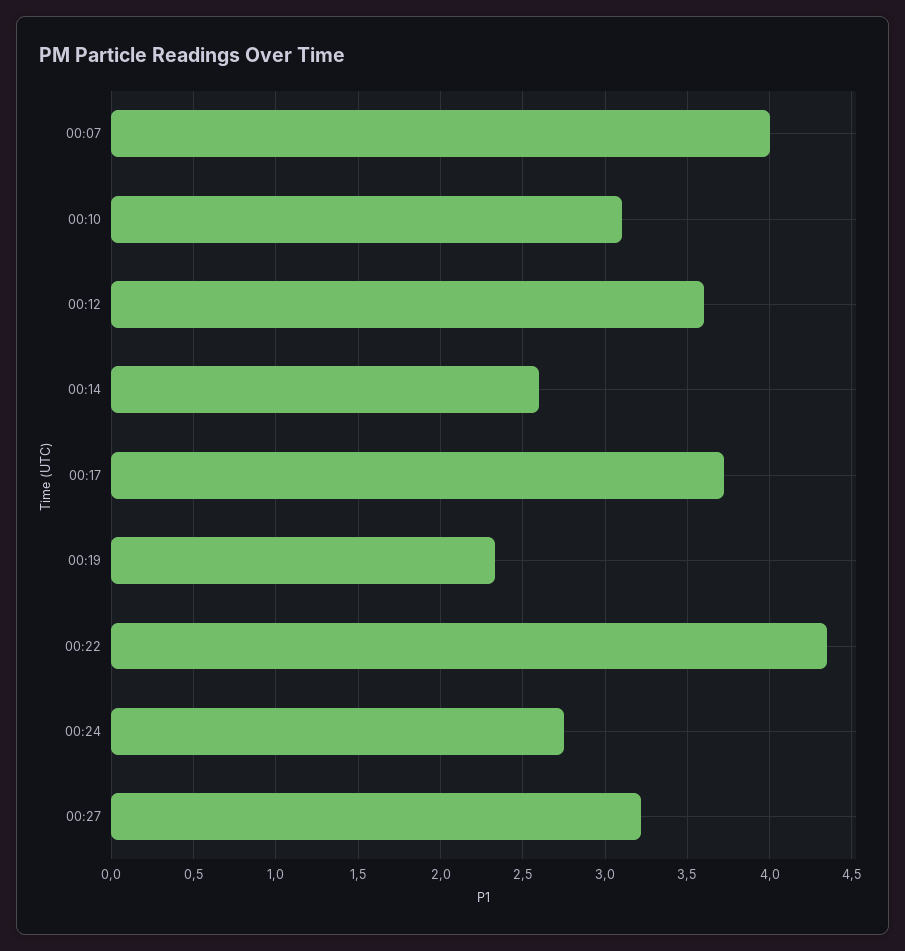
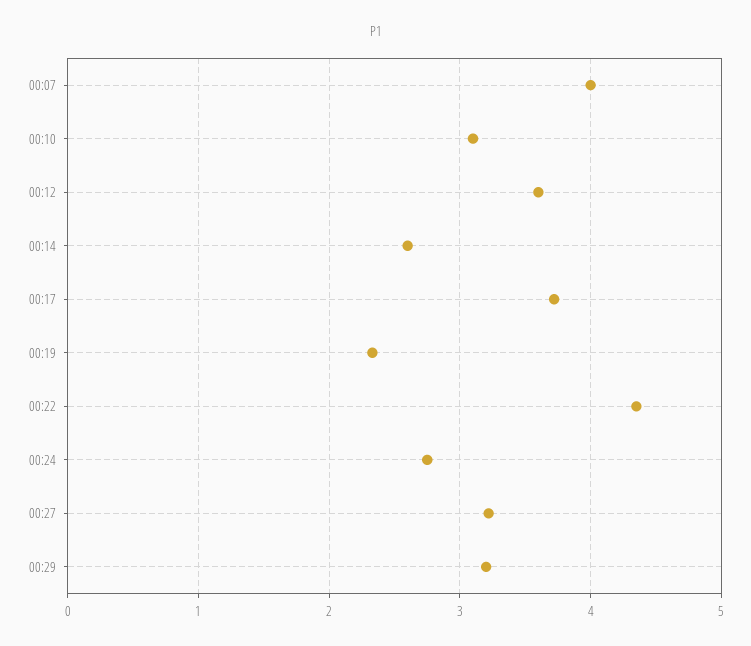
00:29: none -> 3.2

